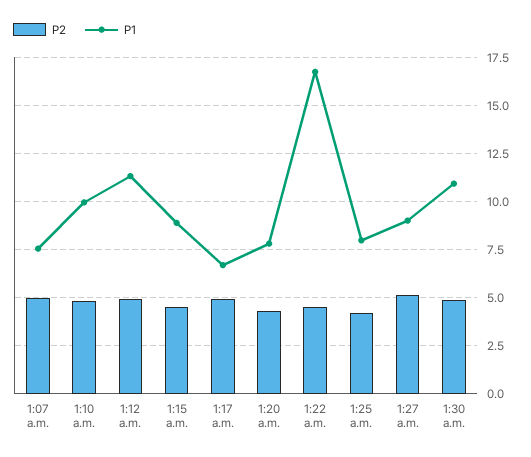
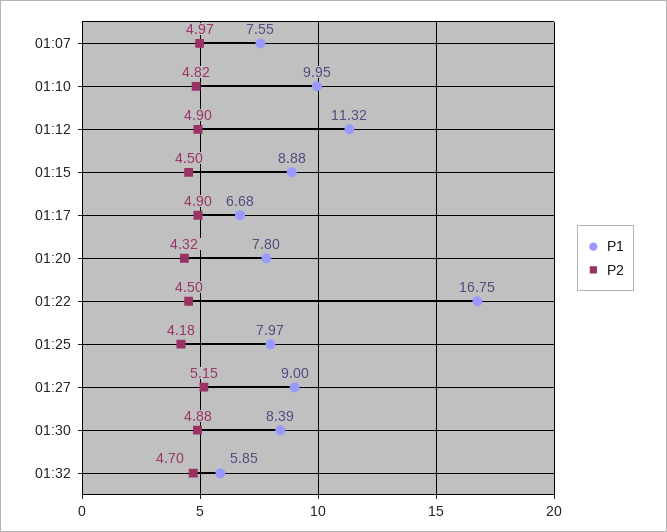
P1, 1:30 a.m.: 11 -> 8.39
P1, 01:32: none -> 5.85
P2, 01:32: none -> 4.7

